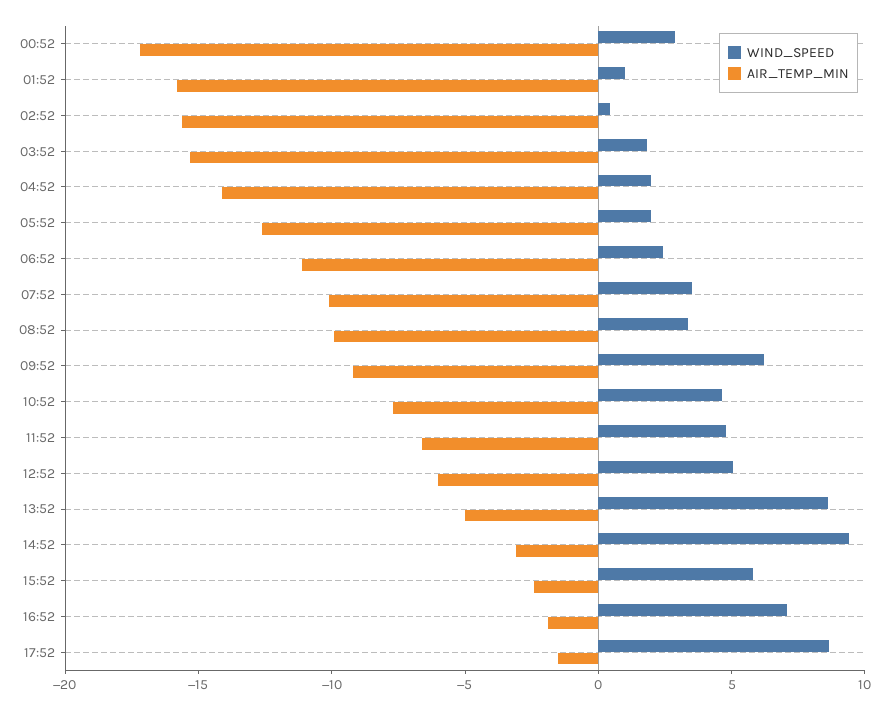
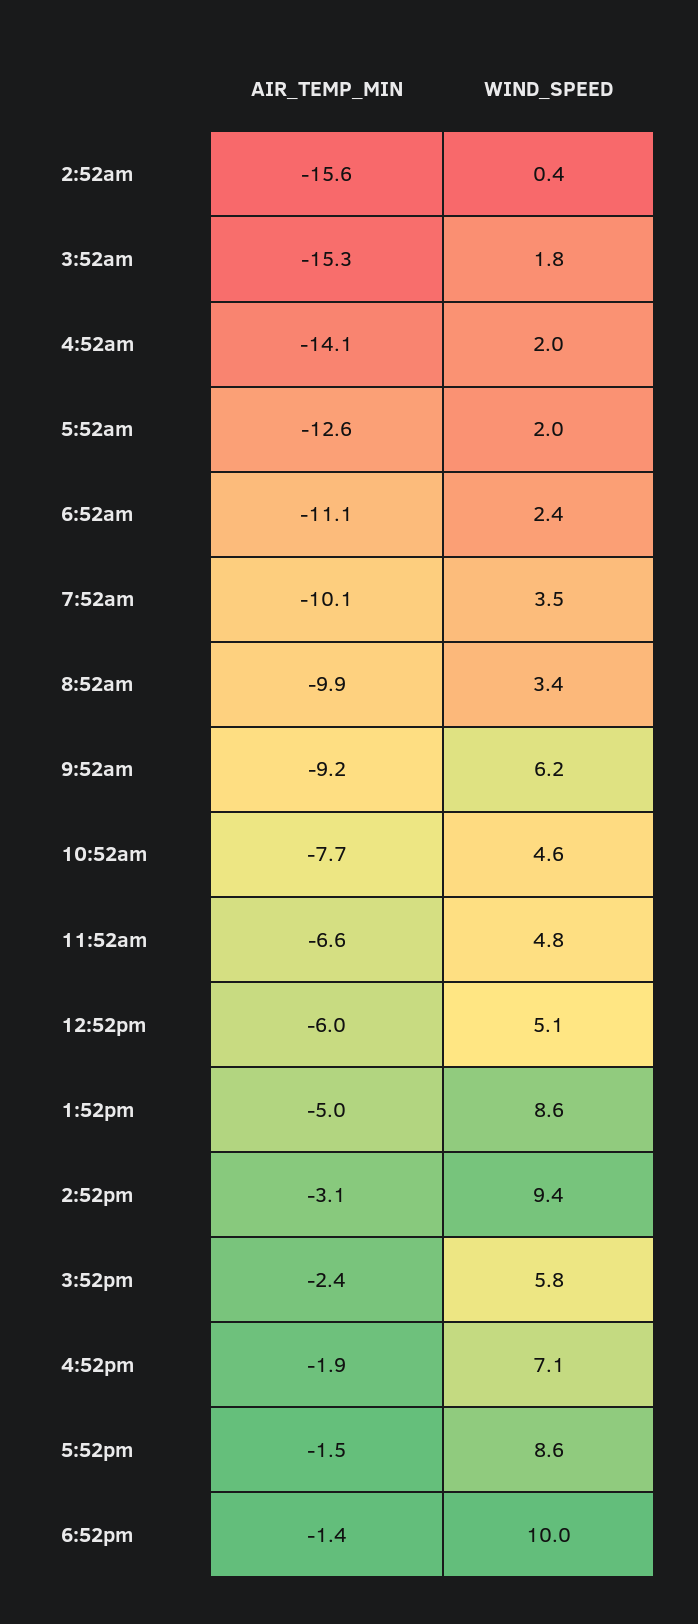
WIND_SPEED, 00:52: 3 -> none
AIR_TEMP_MIN, 00:52: -17 -> none
WIND_SPEED, 01:52: 1 -> none
AIR_TEMP_MIN, 01:52: -16 -> none
AIR_TEMP_MIN, 6:52pm: none -> -1.4
WIND_SPEED, 6:52pm: none -> 10

